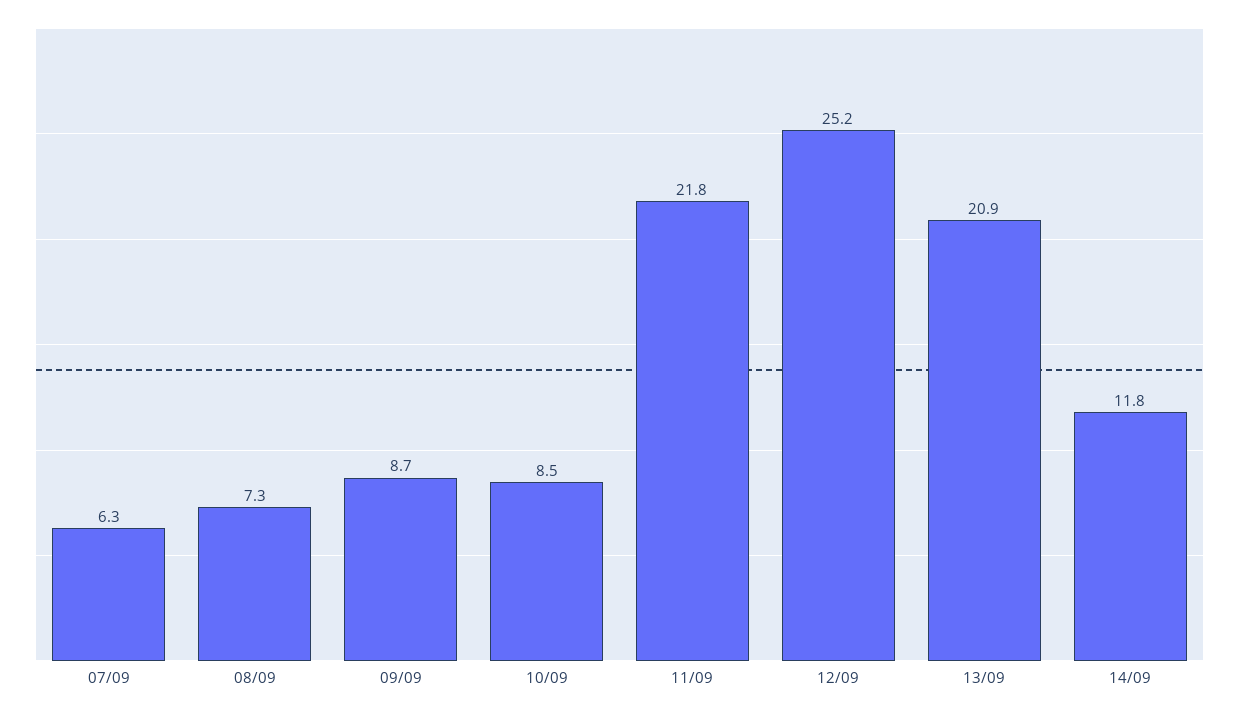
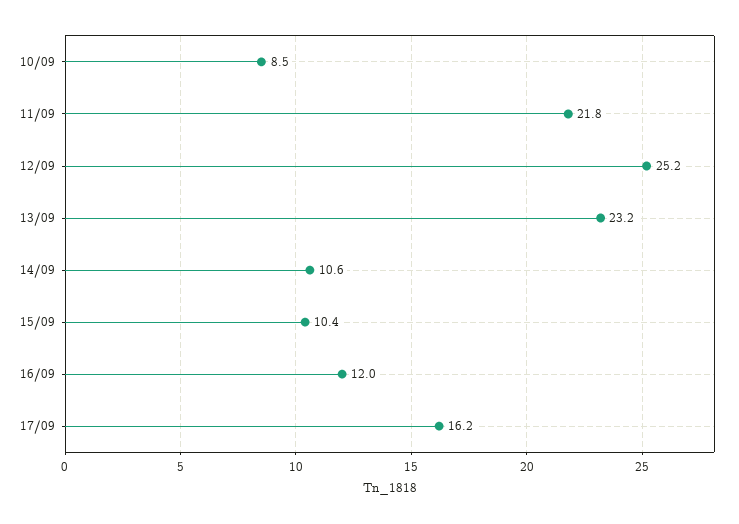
07/09: 6.3 -> none
08/09: 7.3 -> none
09/09: 8.7 -> none
13/09: 20.9 -> 23.2
14/09: 11.8 -> 10.6
15/09: none -> 10.4
16/09: none -> 12
17/09: none -> 16.2

